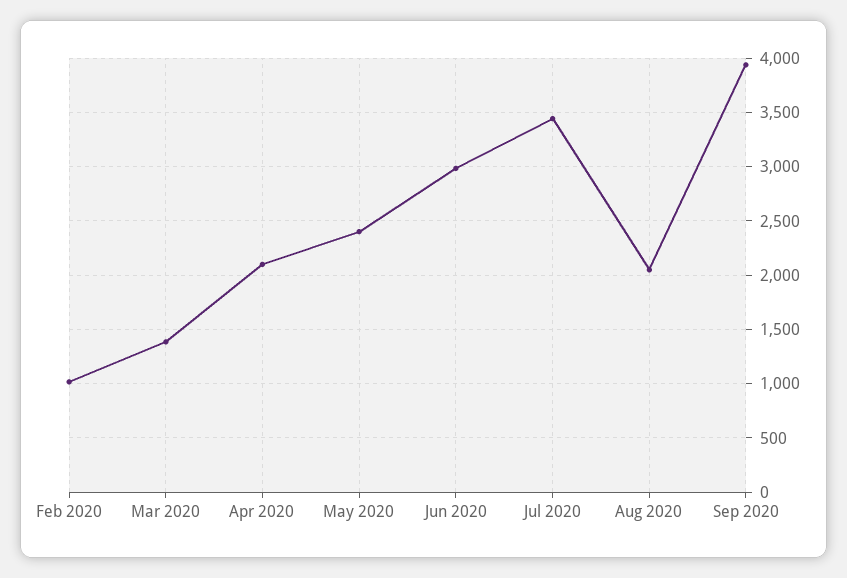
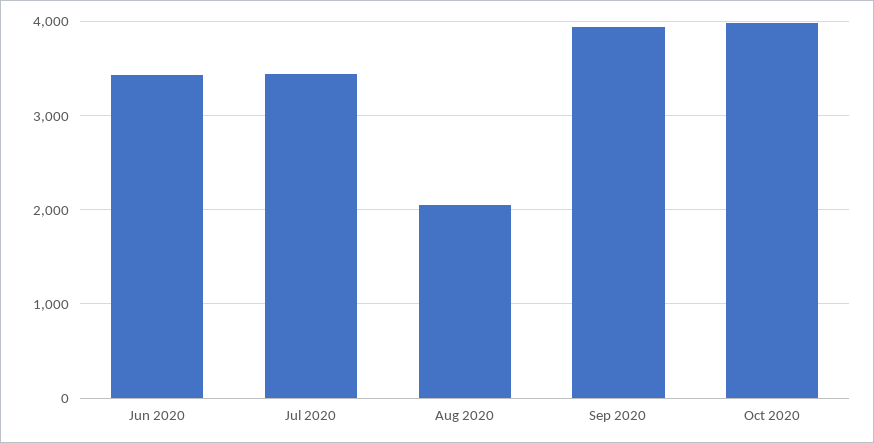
Feb 2020: 1000 -> none
Mar 2020: 1400 -> none
Apr 2020: 2100 -> none
May 2020: 2400 -> none
Jun 2020: 3000 -> 3400
Oct 2020: none -> 4000

